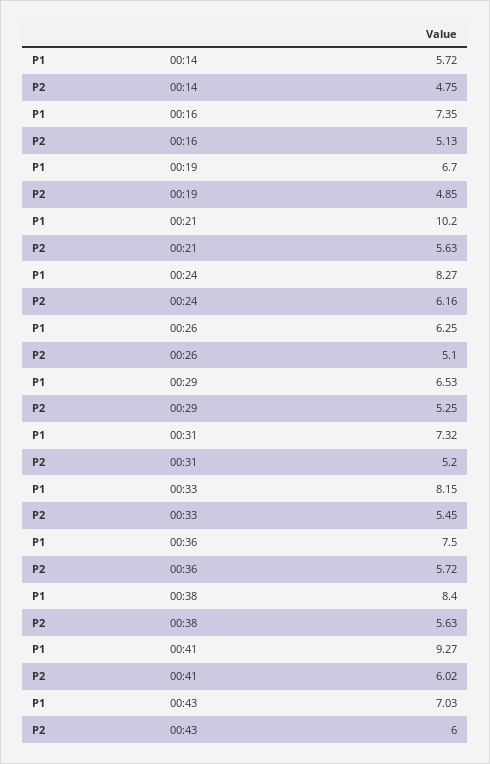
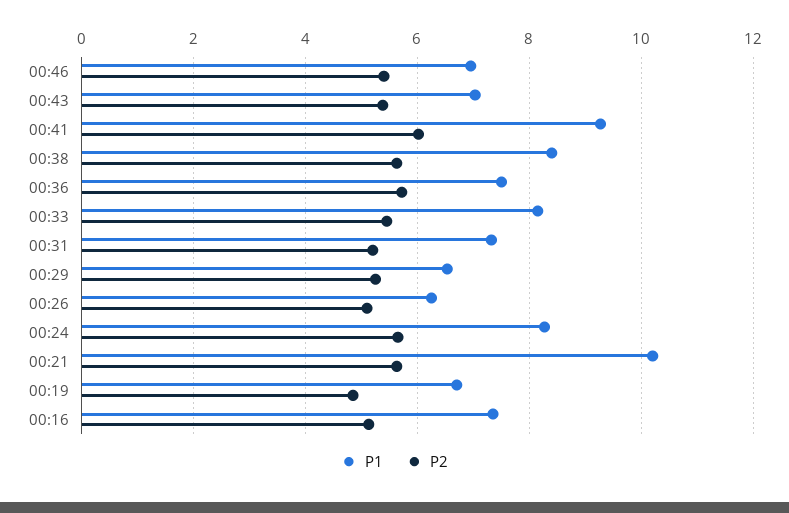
P1, 00:14: 5.72 -> none
P2, 00:14: 4.75 -> none
P2, 00:24: 6.16 -> 5.6
P2, 00:43: 6 -> 5.4
P1, 00:46: none -> 7
P2, 00:46: none -> 5.4

